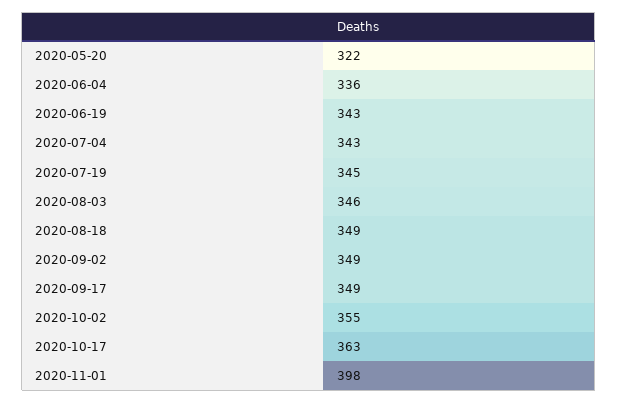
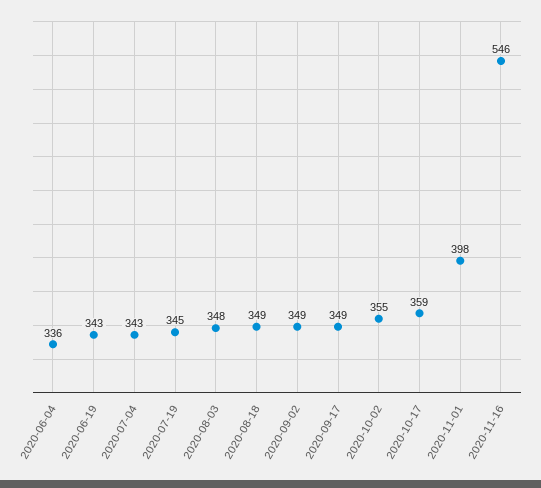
2020-05-20: 322 -> none
2020-08-03: 346 -> 348
2020-10-17: 363 -> 359
2020-11-16: none -> 546

